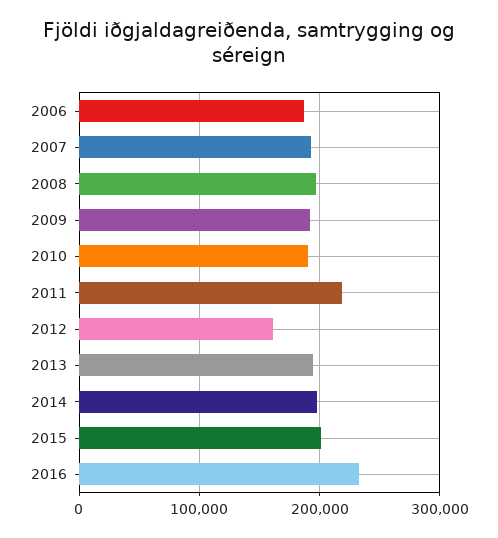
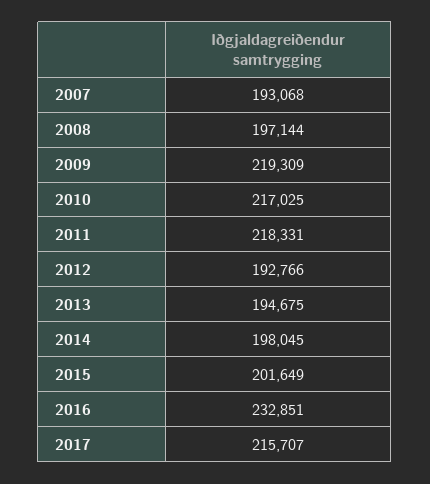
2006: 190000 -> none
2009: 190000 -> 219309
2010: 190000 -> 217025
2012: 160000 -> 192766
2017: none -> 215707

